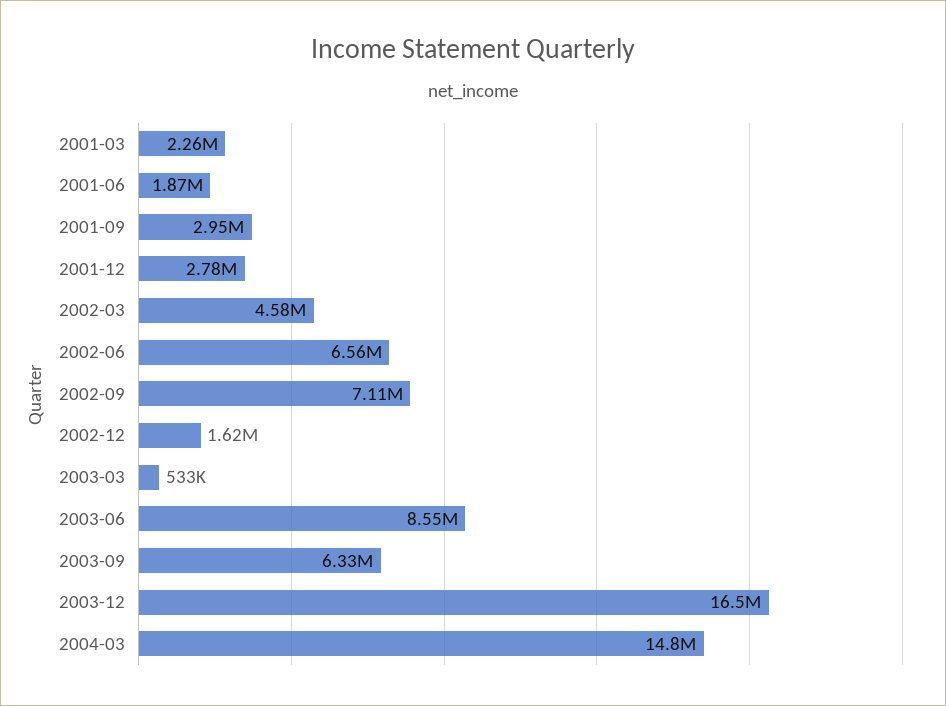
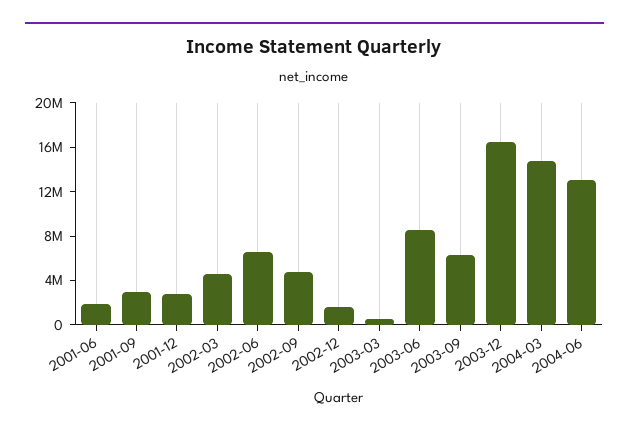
2001-03: 2260000 -> none
2002-09: 7110000 -> 5000000
2004-06: none -> 13000000

